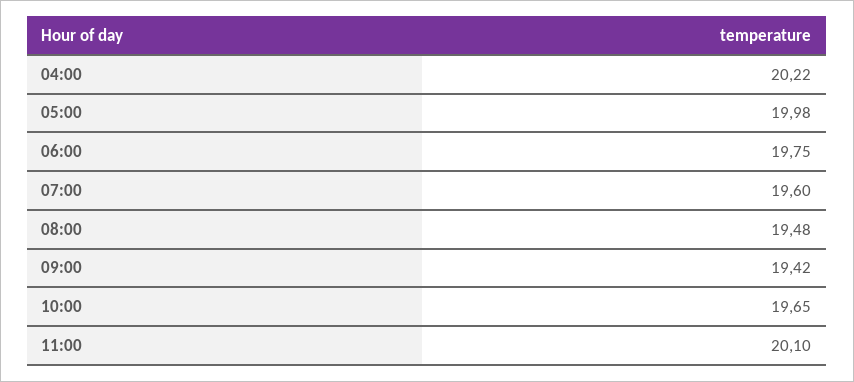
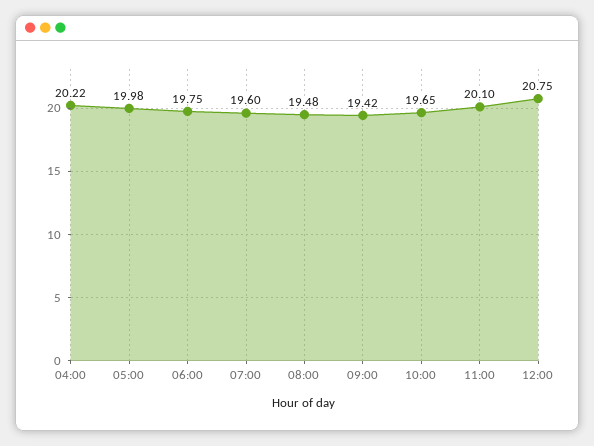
12:00: none -> 20.75

